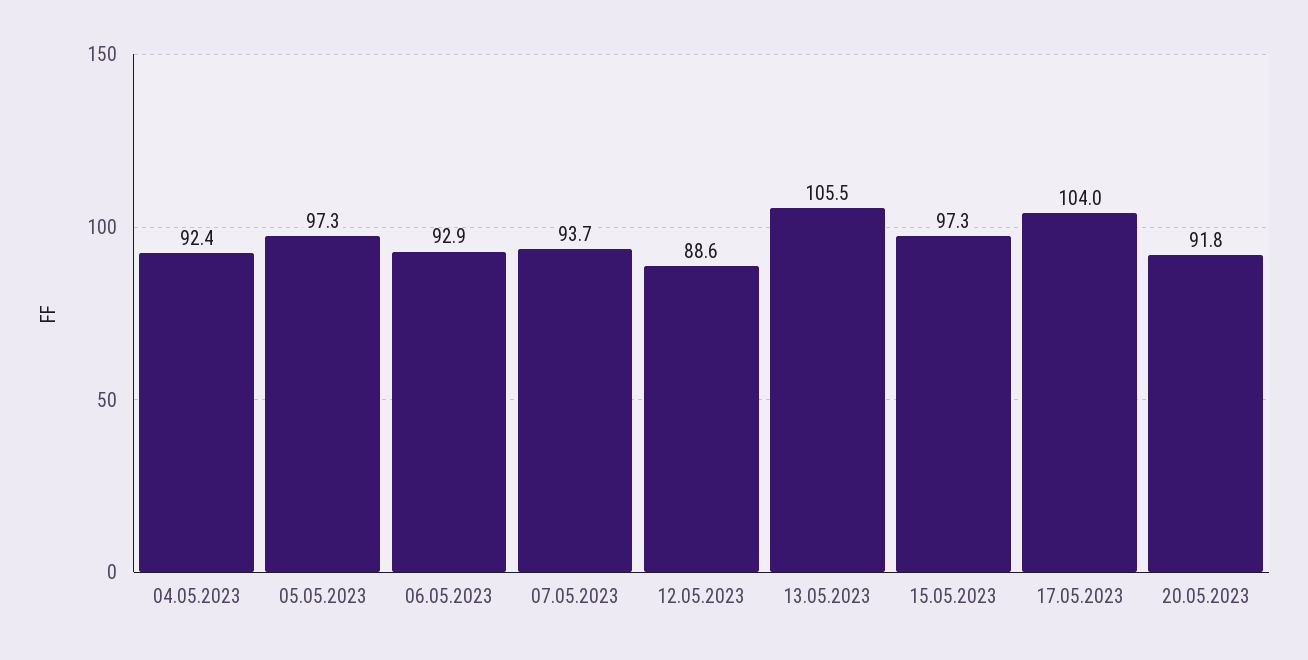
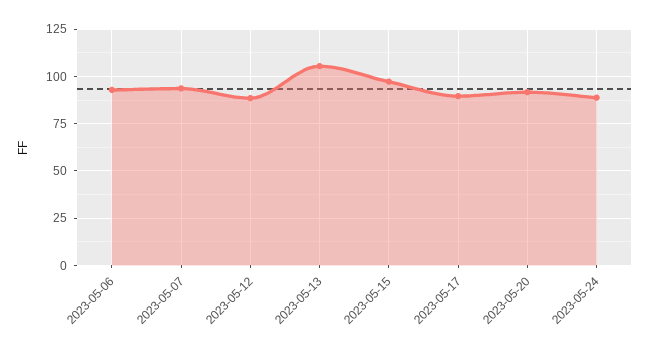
04.05.2023: 92.4 -> none
05.05.2023: 97.3 -> none
17.05.2023: 104 -> 90
2023-05-24: none -> 90

